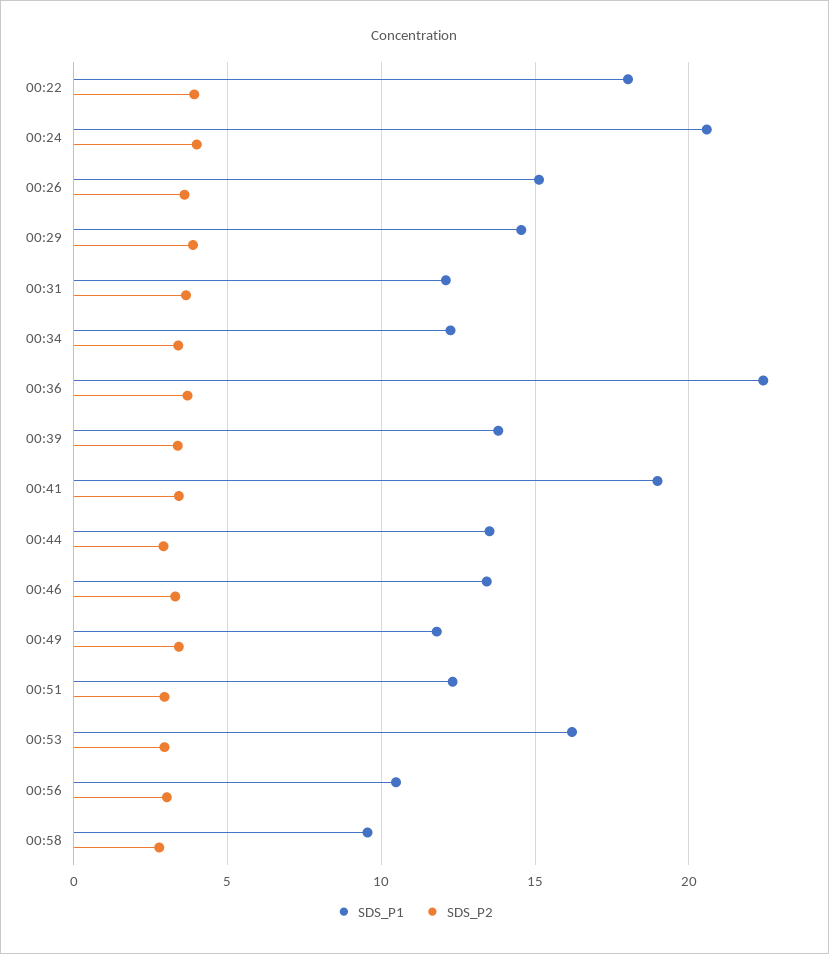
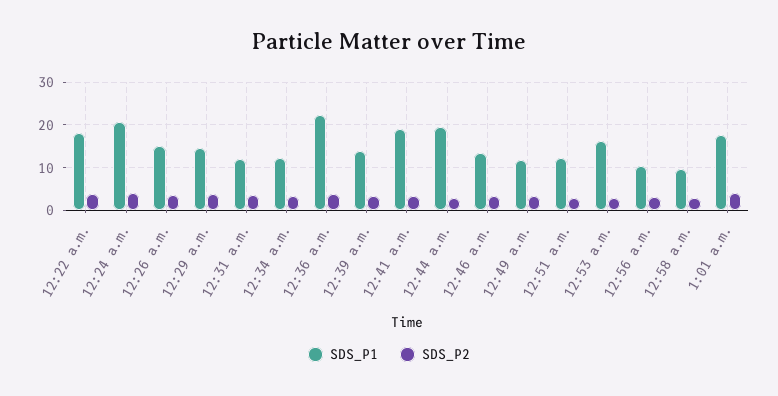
SDS_P1, 00:44: 13.5 -> 20
SDS_P1, 1:01 a.m.: none -> 18
SDS_P2, 1:01 a.m.: none -> 4

